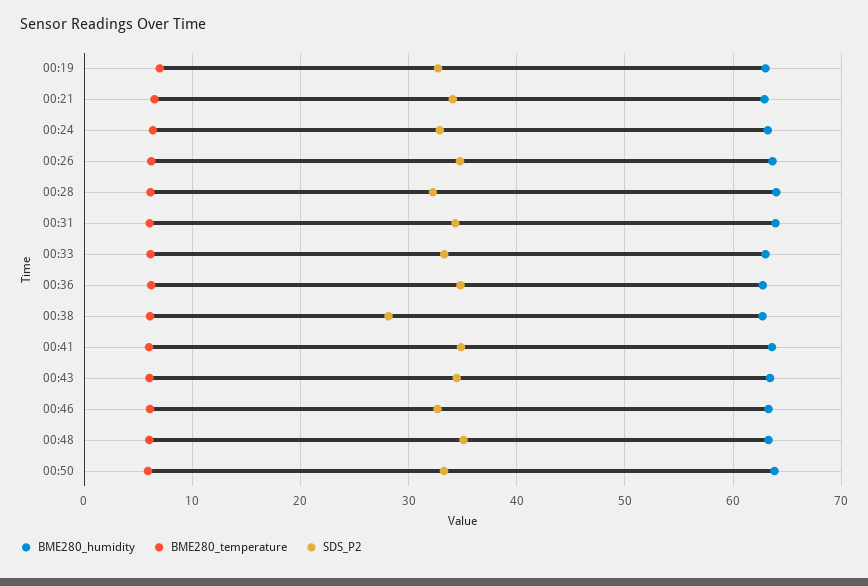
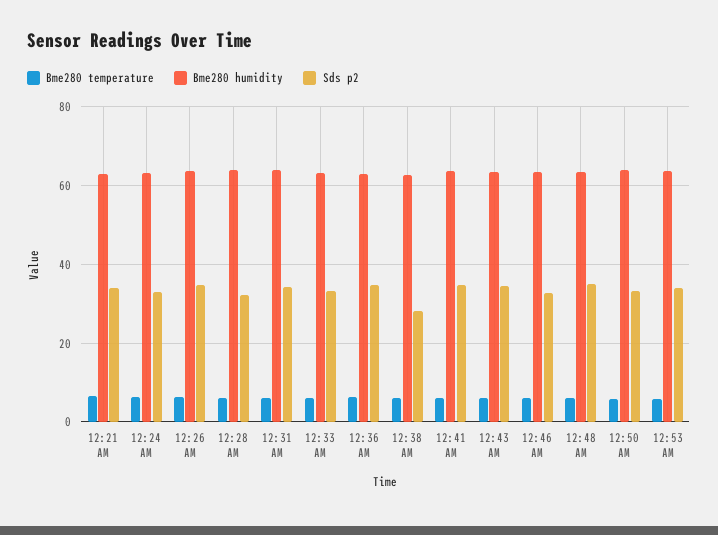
BME280_humidity, 00:19: 63 -> none
BME280_temperature, 00:19: 7 -> none
SDS_P2, 00:19: 33 -> none
BME280_temperature, 12:53 AM: none -> 6
BME280_humidity, 12:53 AM: none -> 64
SDS_P2, 12:53 AM: none -> 34

